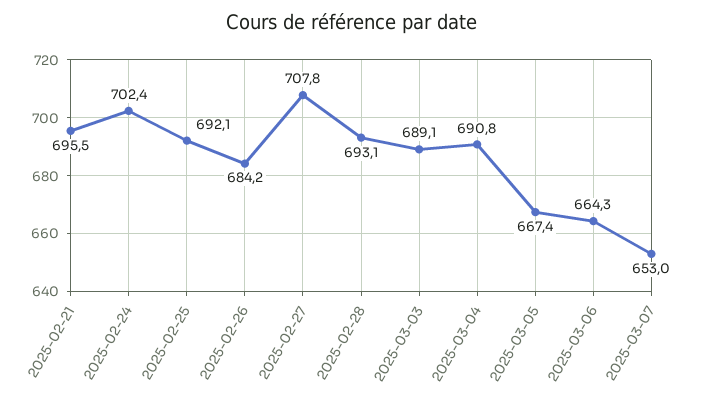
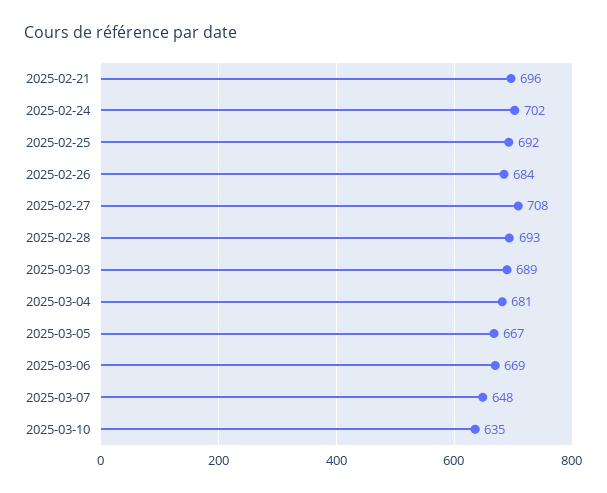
2025-03-04: 690.8 -> 681
2025-03-06: 664.3 -> 669
2025-03-07: 653 -> 648
2025-03-10: none -> 635

